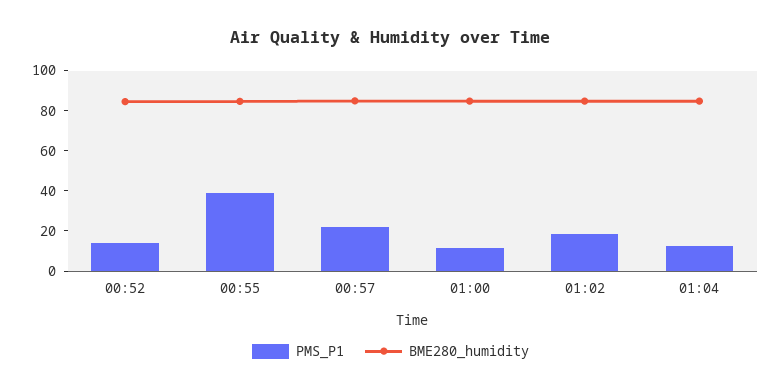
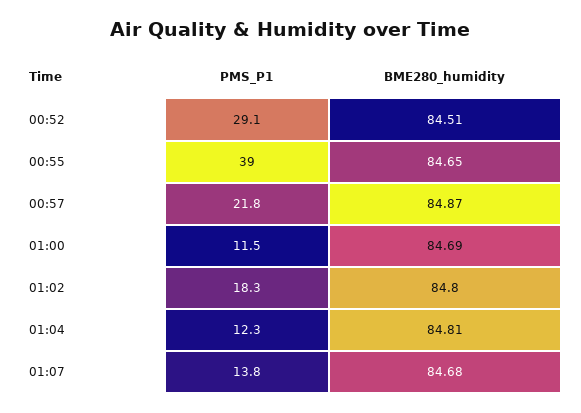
PMS_P1, 00:52: 15 -> 29.1
PMS_P1, 01:07: none -> 13.8
BME280_humidity, 01:07: none -> 84.68

